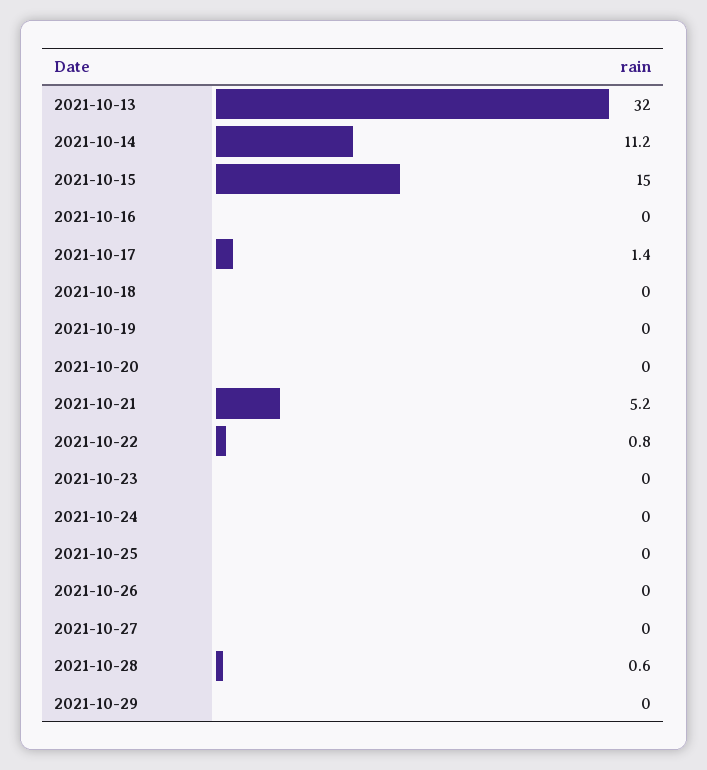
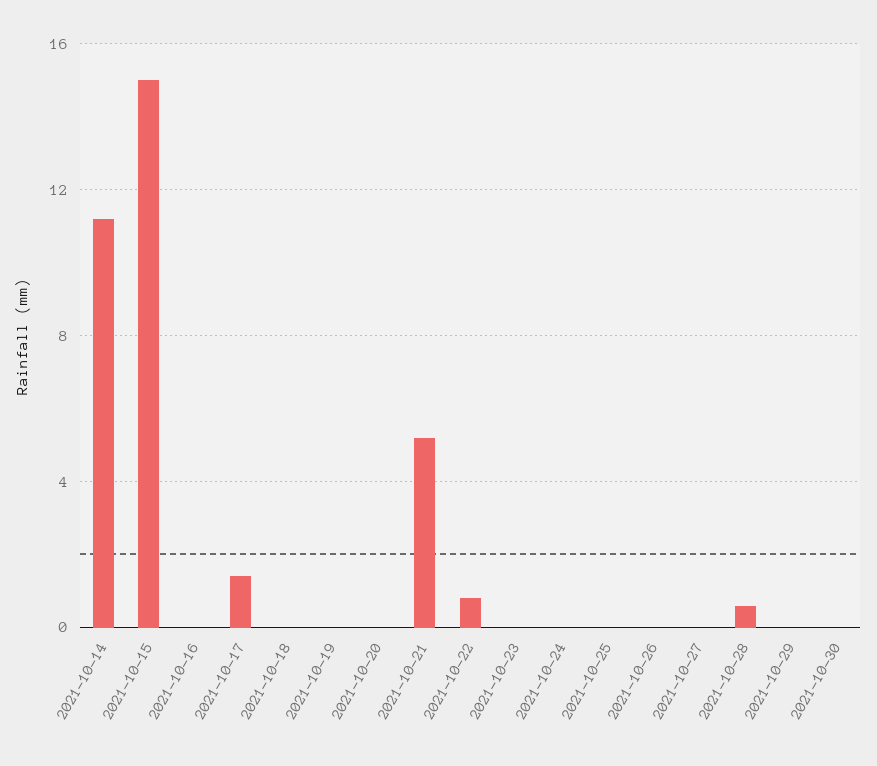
2021-10-13: 32 -> none
2021-10-30: none -> 0

